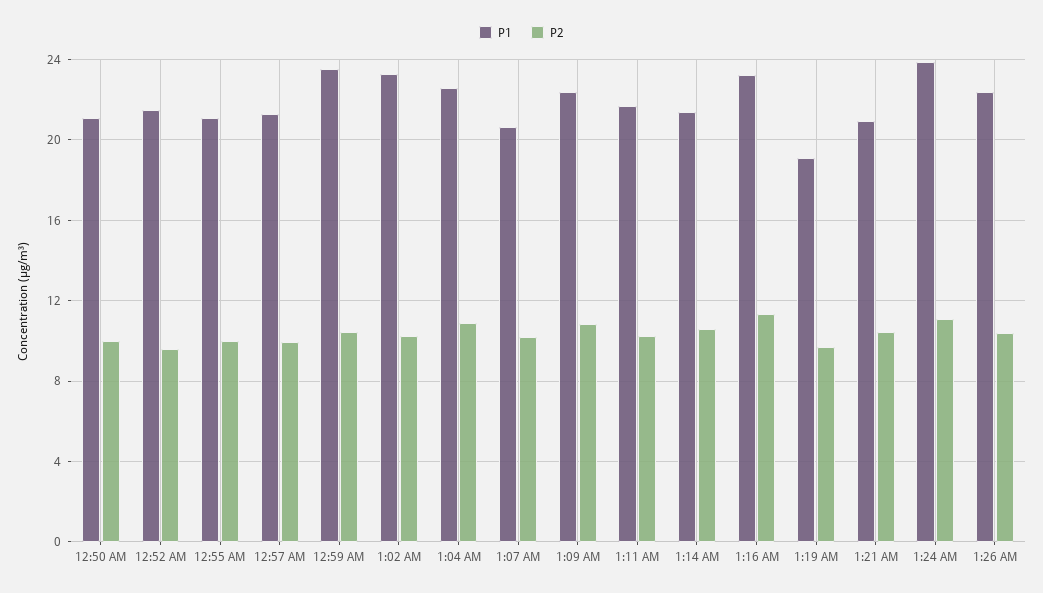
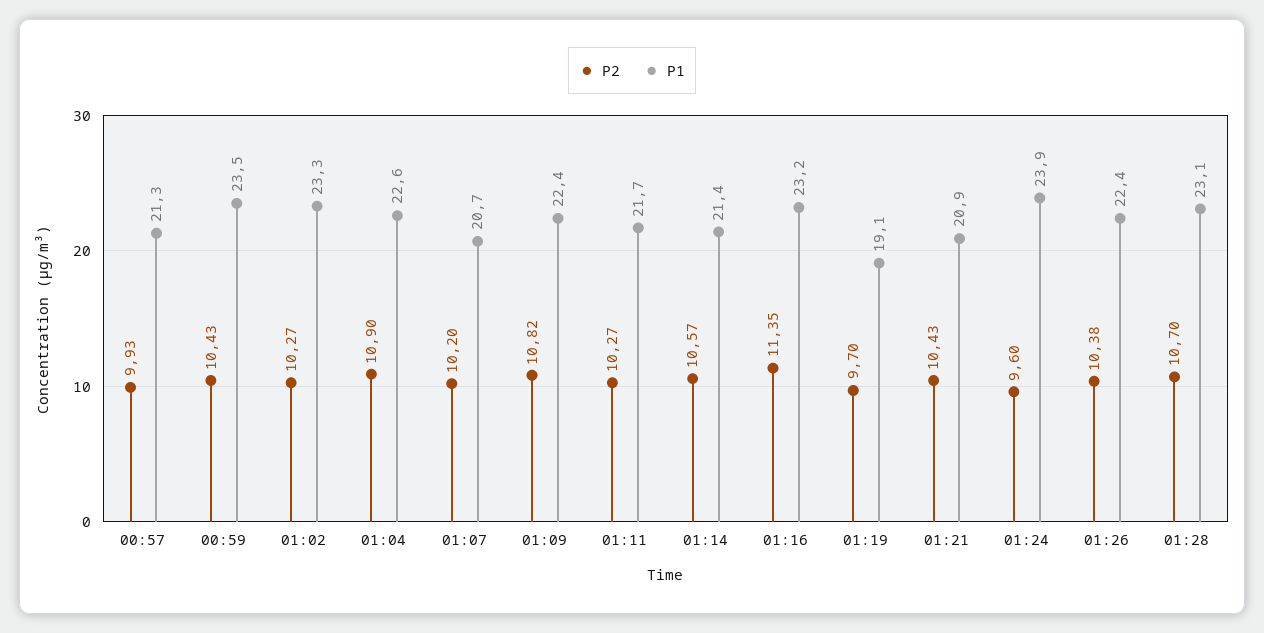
P1, 12:50 AM: 21 -> none
P2, 12:50 AM: 10 -> none
P1, 12:52 AM: 21.5 -> none
P2, 12:52 AM: 9.5 -> none
P1, 12:55 AM: 21 -> none
P2, 12:55 AM: 10 -> none
P2, 1:24 AM: 11 -> 9.6
P2, 01:28: none -> 10.7
P1, 01:28: none -> 23.1

